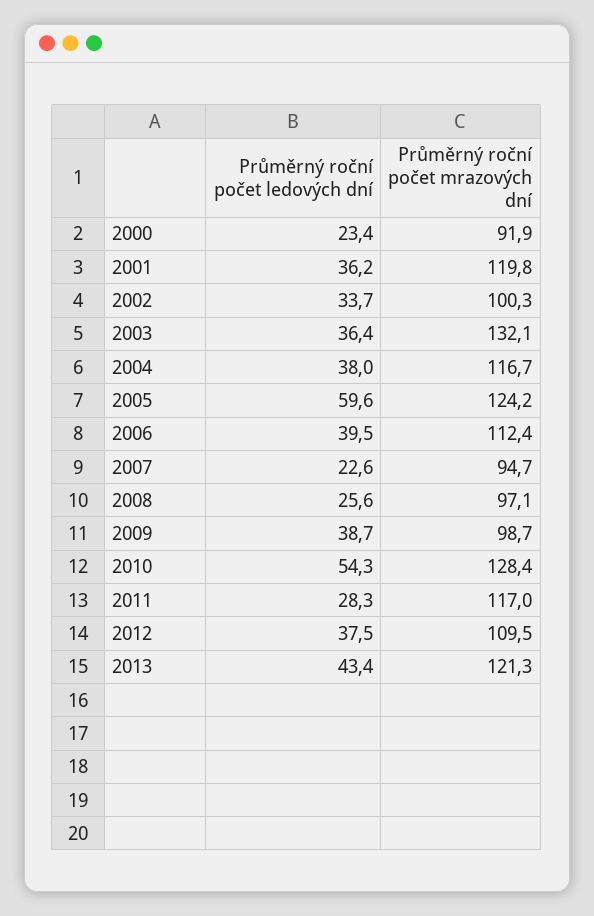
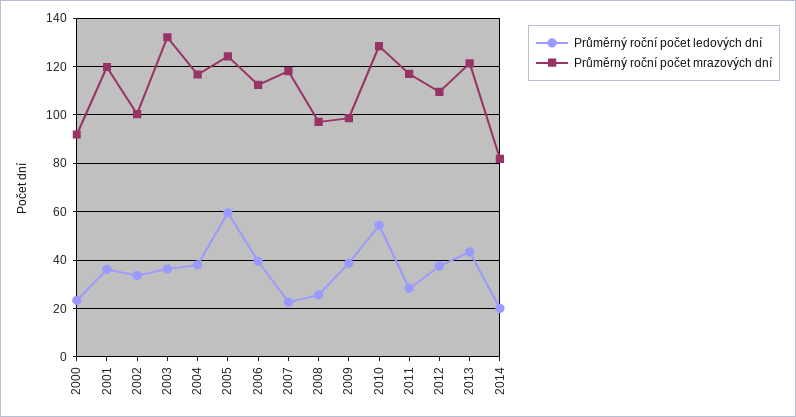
Průměrný roční počet mrazových dní, 2007: 94.7 -> 117.5
Průměrný roční počet ledových dní, 2014: none -> 20
Průměrný roční počet mrazových dní, 2014: none -> 82.5

